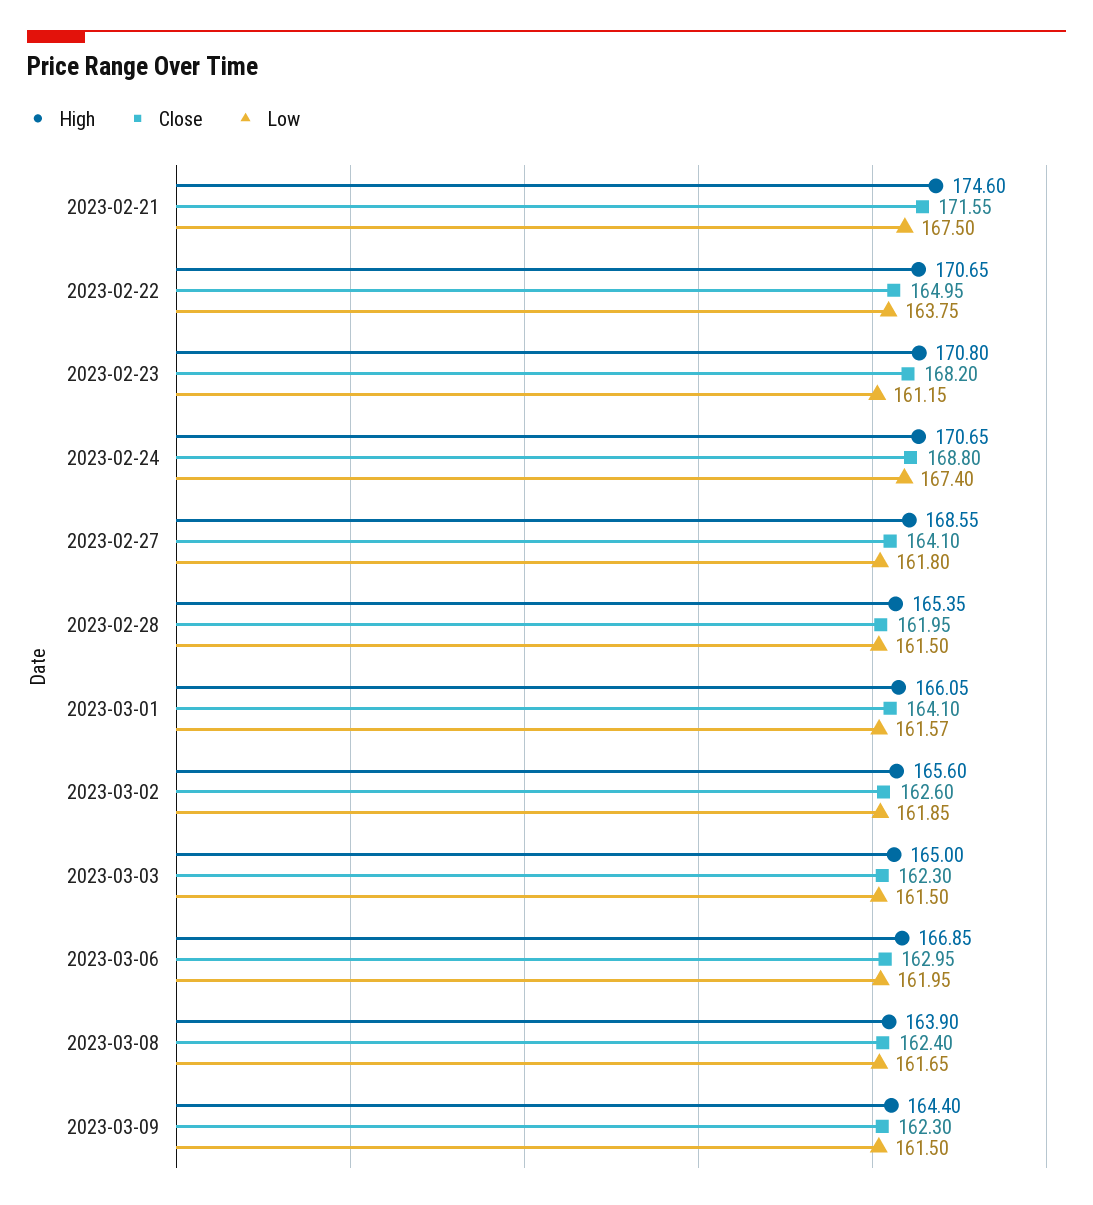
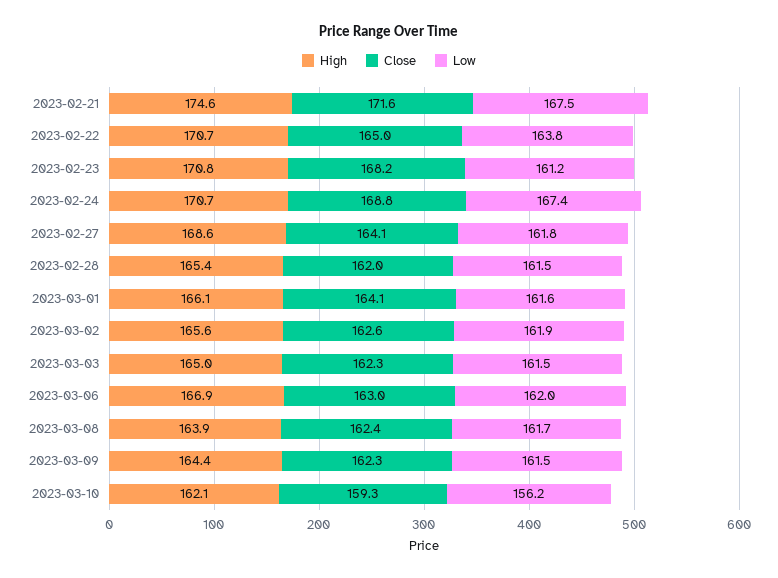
High, 2023-03-10: none -> 162.1
Close, 2023-03-10: none -> 159.3
Low, 2023-03-10: none -> 156.2

